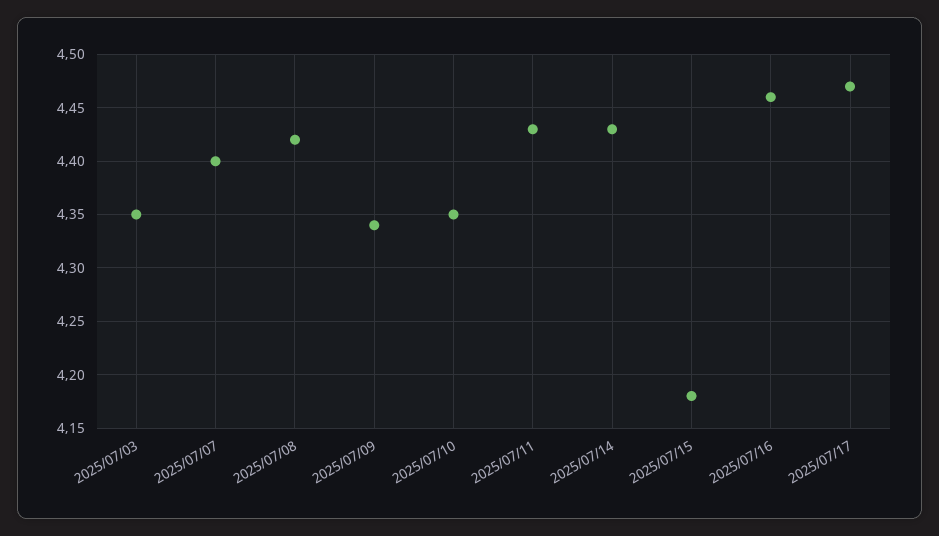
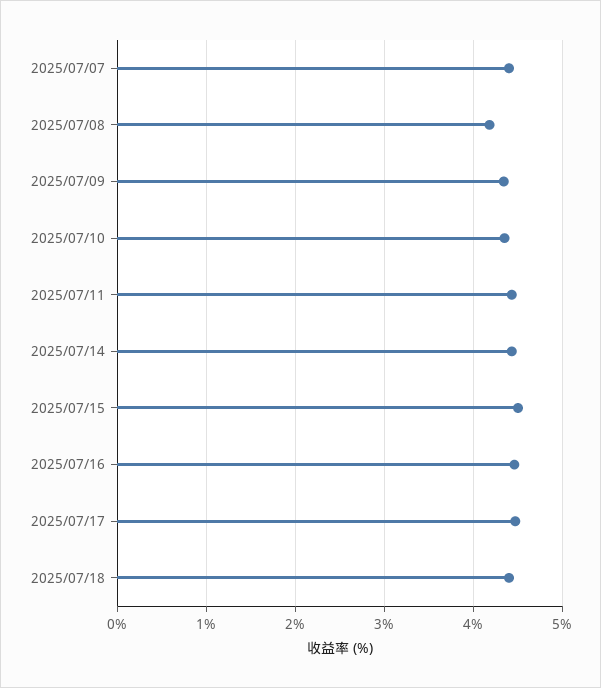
2025/07/03: 4.35 -> none
2025/07/08: 4.42 -> 4.2
2025/07/15: 4.18 -> 4.5
2025/07/18: none -> 4.4

